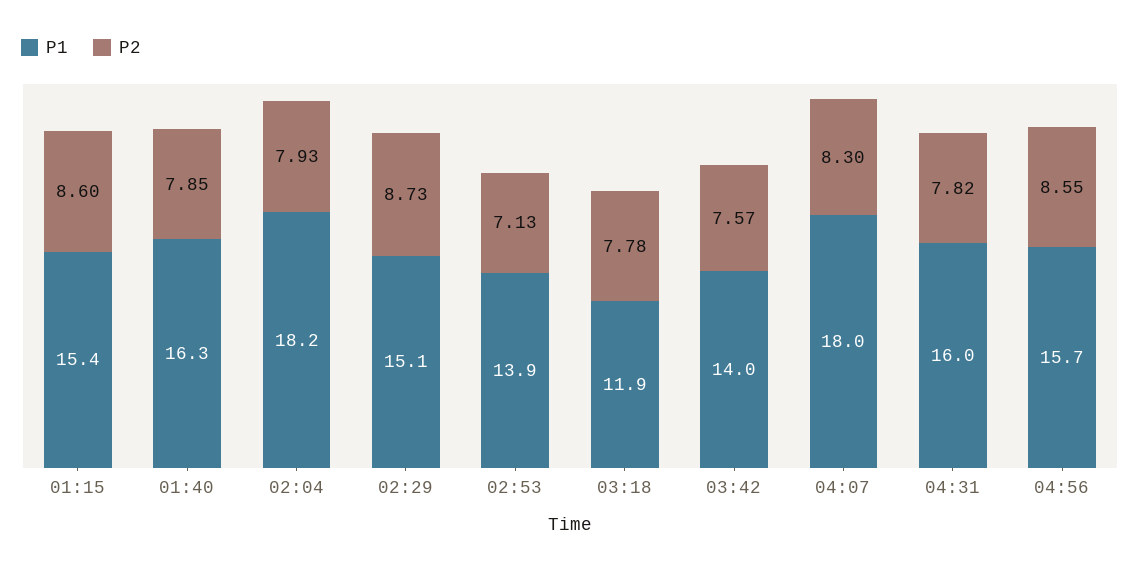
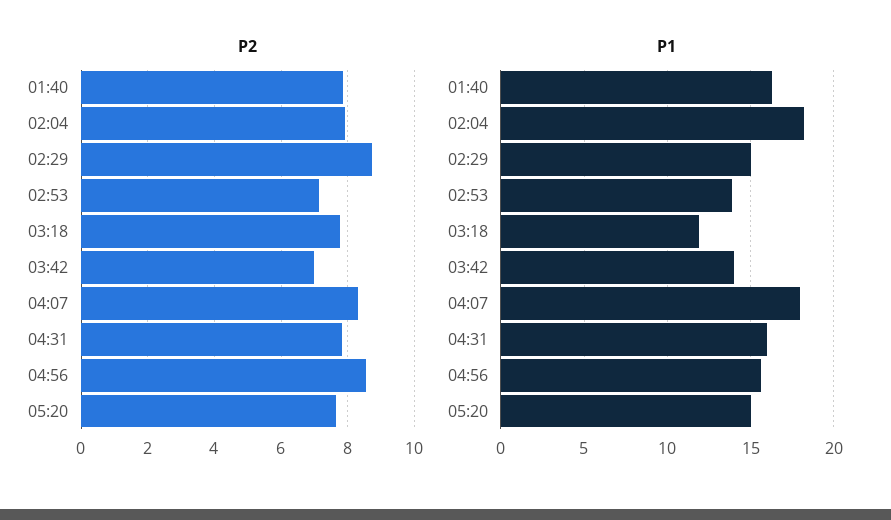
P1, 01:15: 15.4 -> none
P2, 01:15: 8.6 -> none
P2, 03:42: 7.57 -> 7
P2, 05:20: none -> 7.6
P1, 05:20: none -> 15

